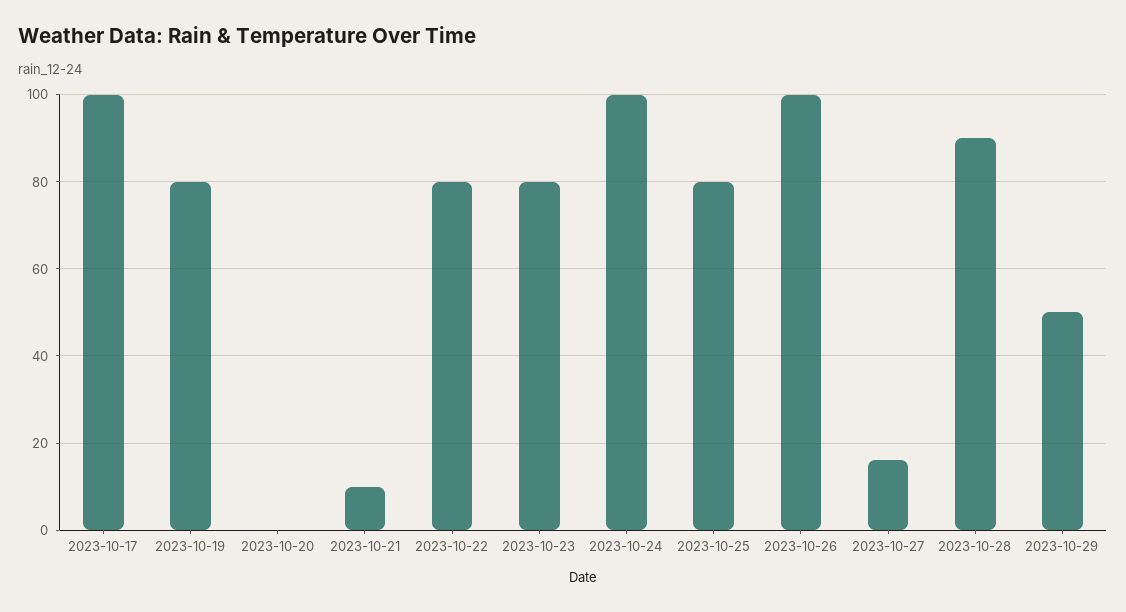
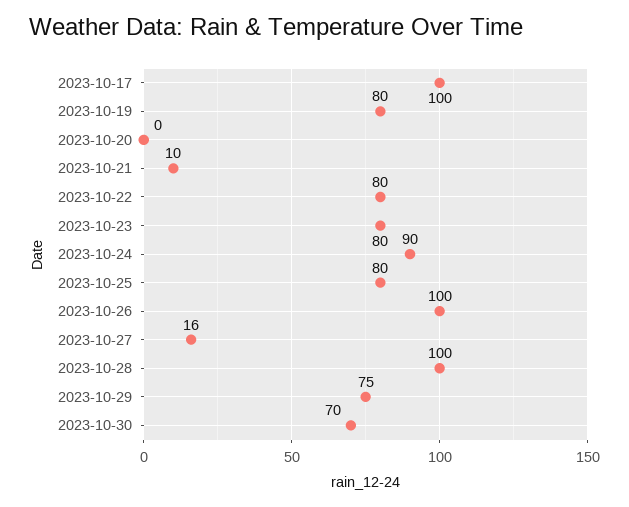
2023-10-24: 100 -> 90
2023-10-28: 90 -> 100
2023-10-29: 50 -> 75
2023-10-30: none -> 70

